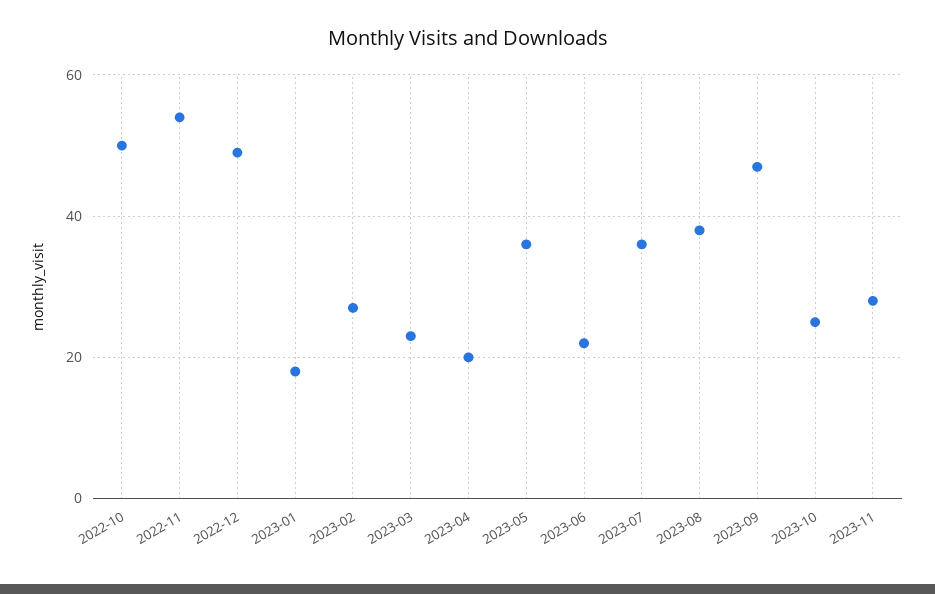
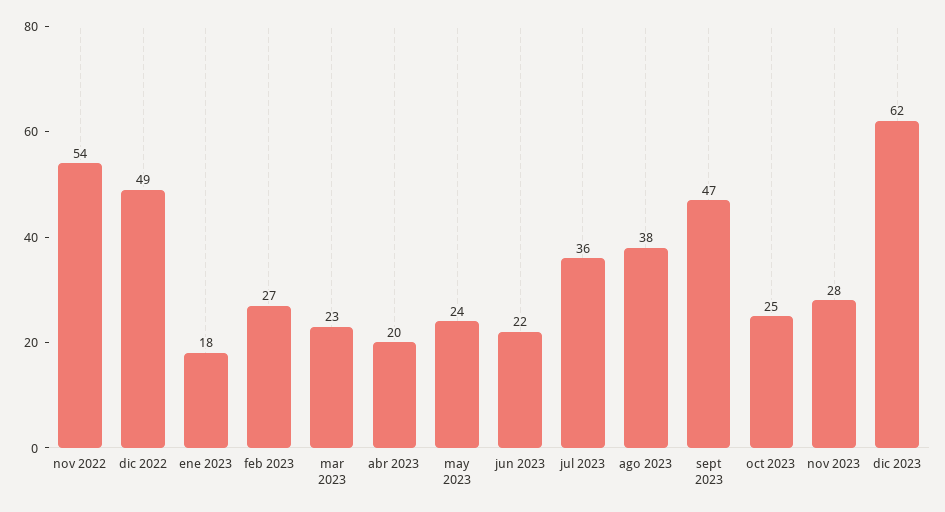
2022-10: 50 -> none
2023-05: 35 -> 24
dic 2023: none -> 62

